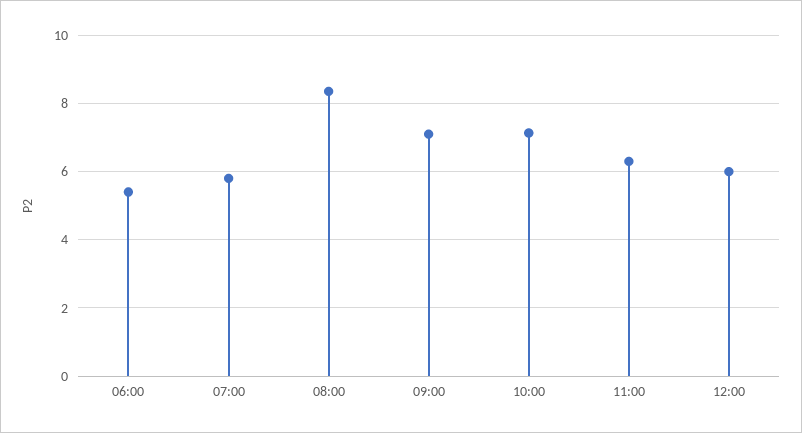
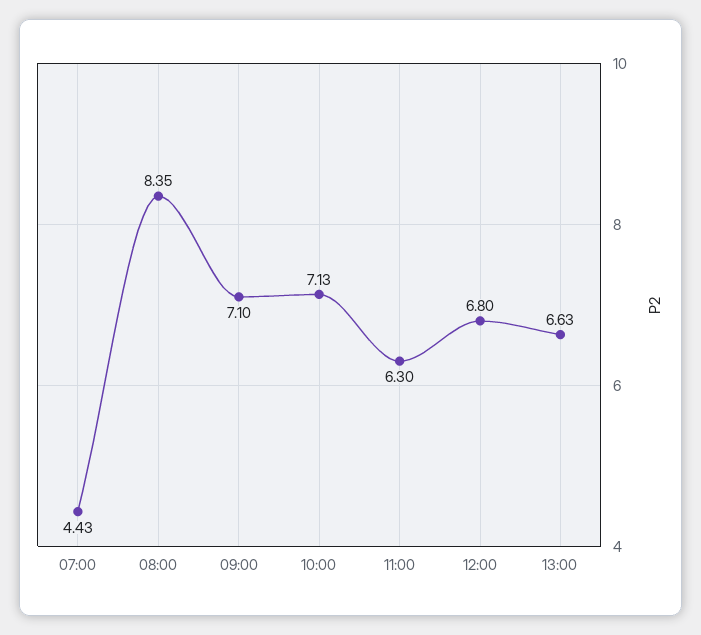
06:00: 5.4 -> none
07:00: 5.8 -> 4.43
12:00: 6 -> 6.8
13:00: none -> 6.63

